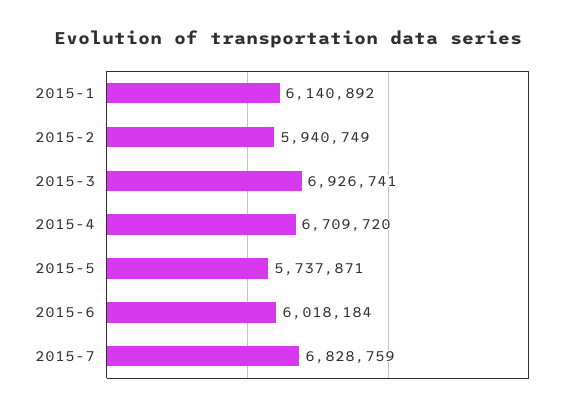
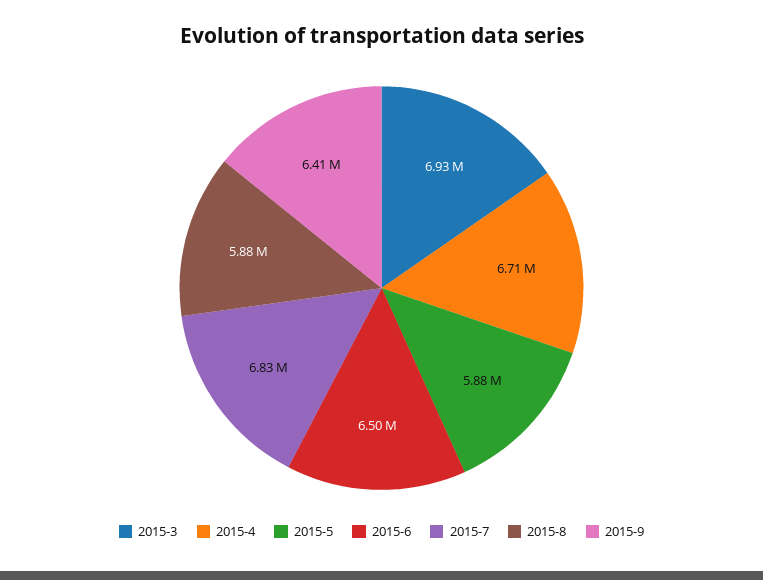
2015-1: 6140892 -> none
2015-2: 5940749 -> none
2015-5: 5737871 -> 5880000
2015-6: 6018184 -> 6500000
2015-8: none -> 5880000
2015-9: none -> 6410000

